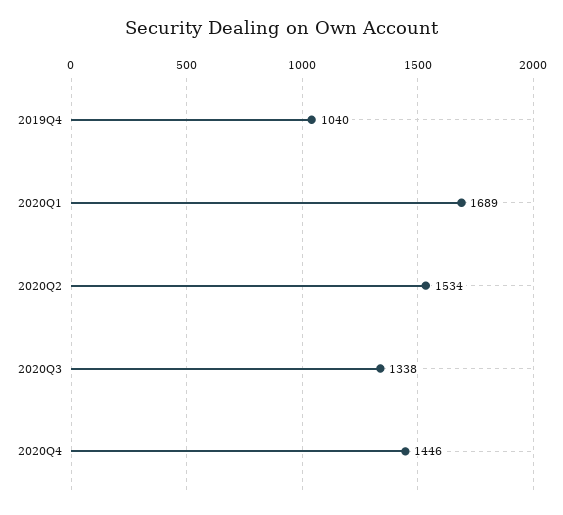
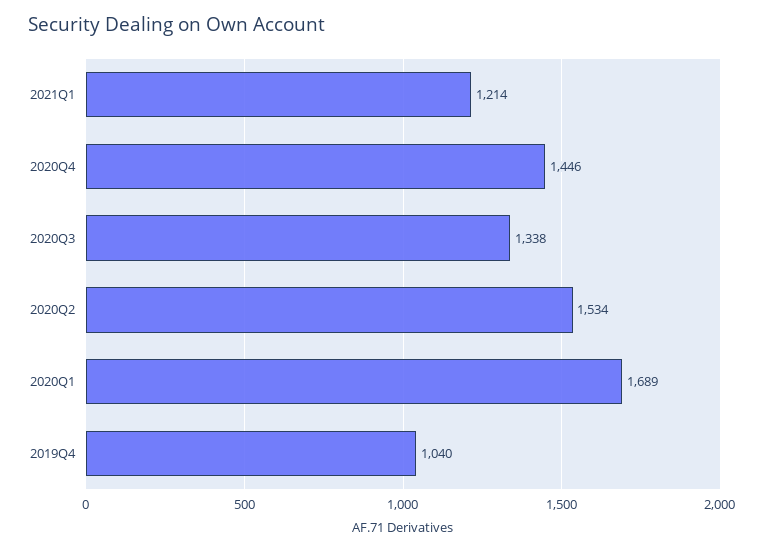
2021Q1: none -> 1214

